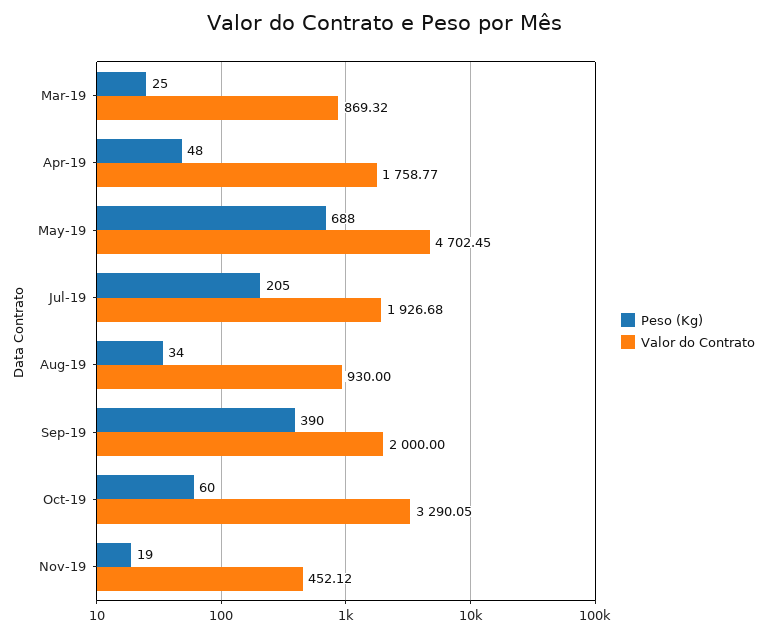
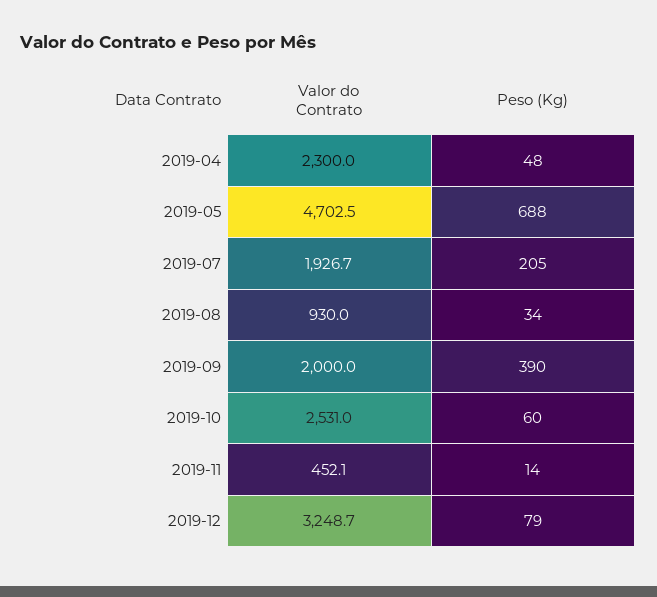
Peso (Kg), Mar-19: 25 -> none
Valor do Contrato, Mar-19: 869.32 -> none
Valor do Contrato, Apr-19: 1758.77 -> 2300
Valor do Contrato, Oct-19: 3290.05 -> 2531
Peso (Kg), Nov-19: 19 -> 14
Valor do Contrato, 2019-12: none -> 3248.7
Peso (Kg), 2019-12: none -> 79

